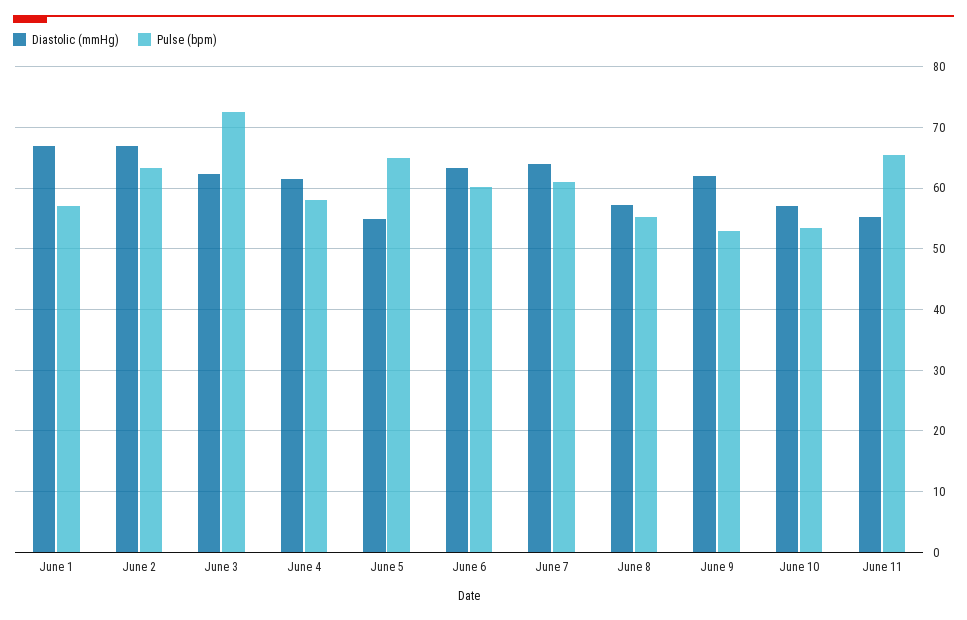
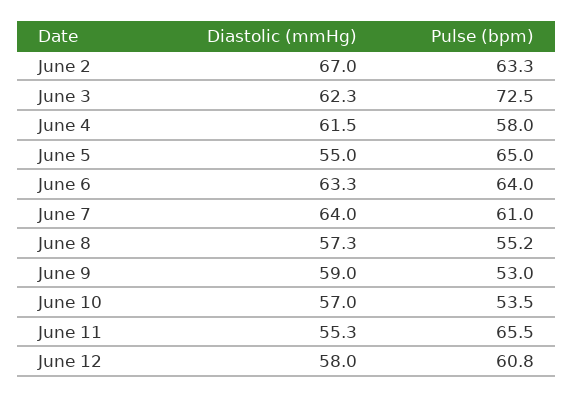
Diastolic (mmHg), June 1: 67 -> none
Pulse (bpm), June 1: 57 -> none
Pulse (bpm), June 6: 60 -> 64
Diastolic (mmHg), June 9: 62 -> 59
Diastolic (mmHg), June 12: none -> 58
Pulse (bpm), June 12: none -> 60.8

